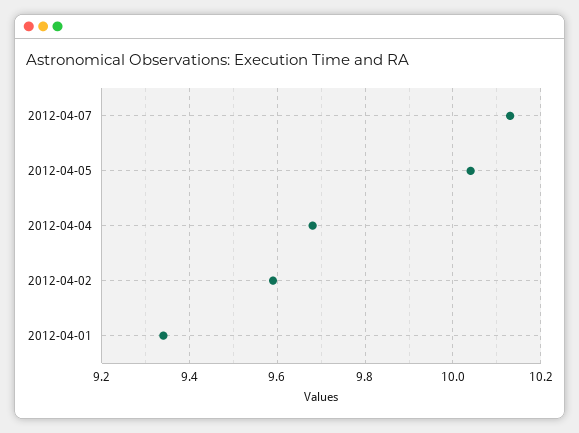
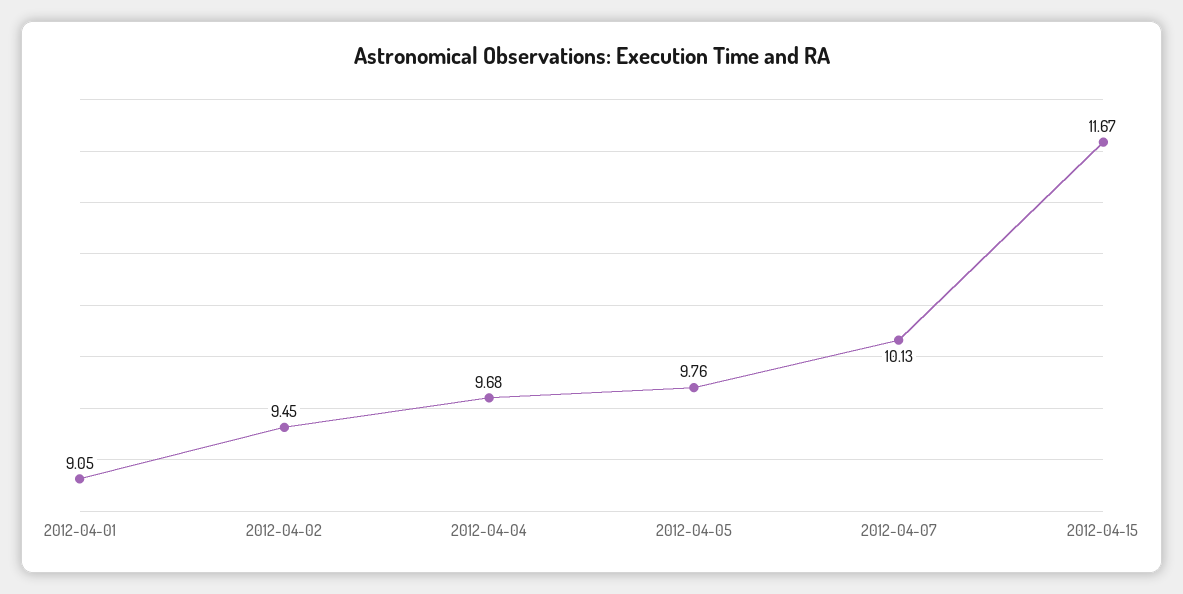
2012-04-05: 10.05 -> 9.76
2012-04-02: 9.6 -> 9.45
2012-04-01: 9.35 -> 9.05
2012-04-15: none -> 11.67

